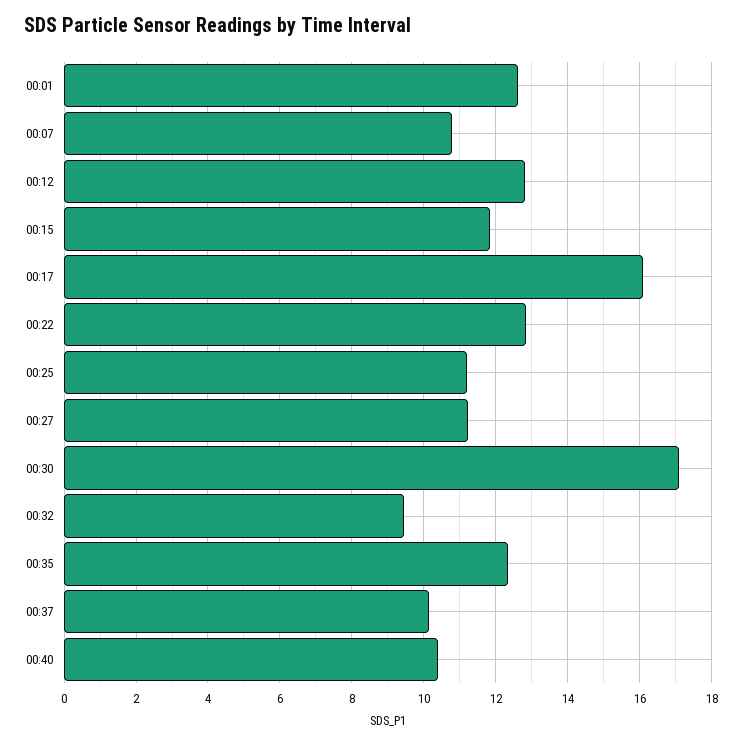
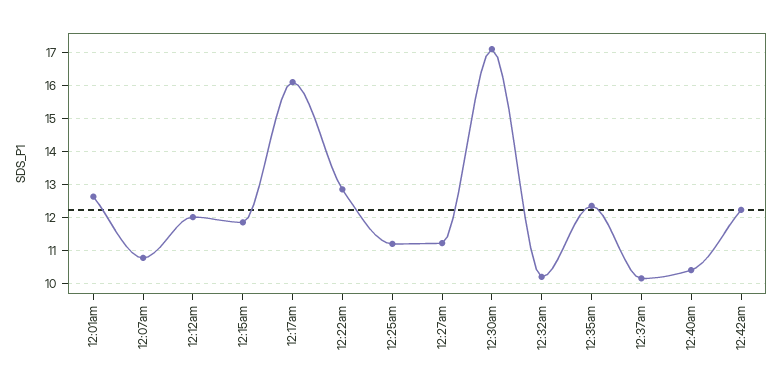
00:12: 12.8 -> 12
00:32: 9.4 -> 10.2
12:42am: none -> 12.2

